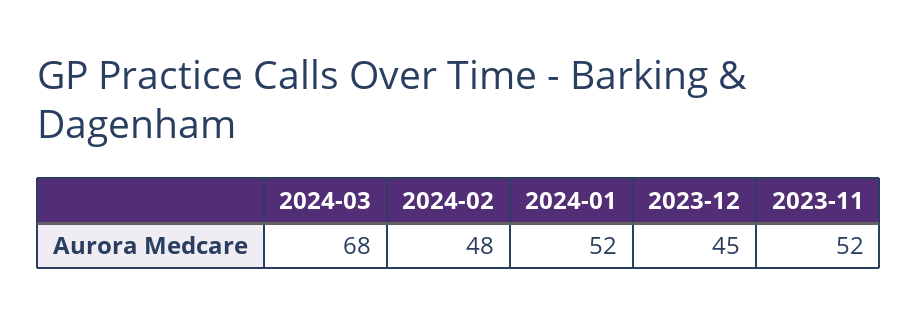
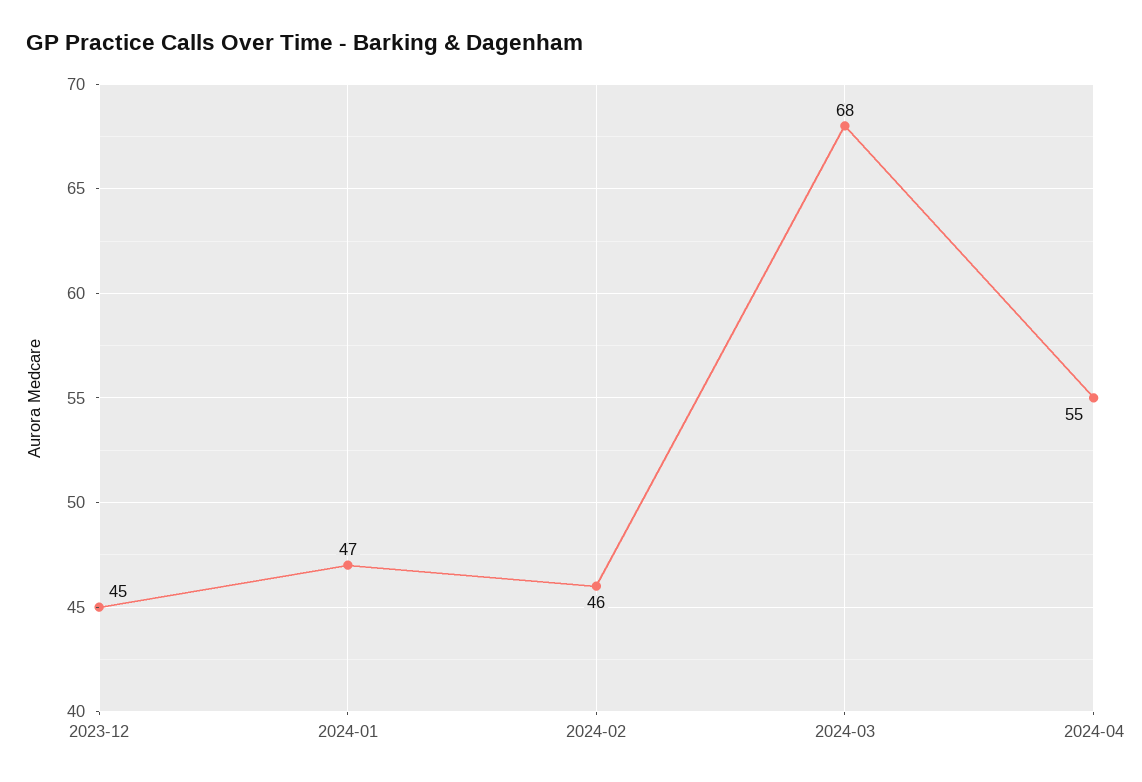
2024-02: 48 -> 46
2024-01: 52 -> 47
2023-11: 52 -> none
2024-04: none -> 55

